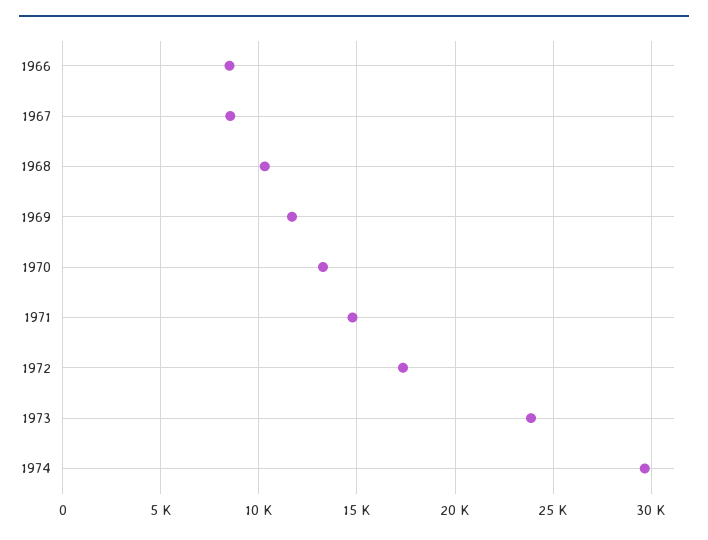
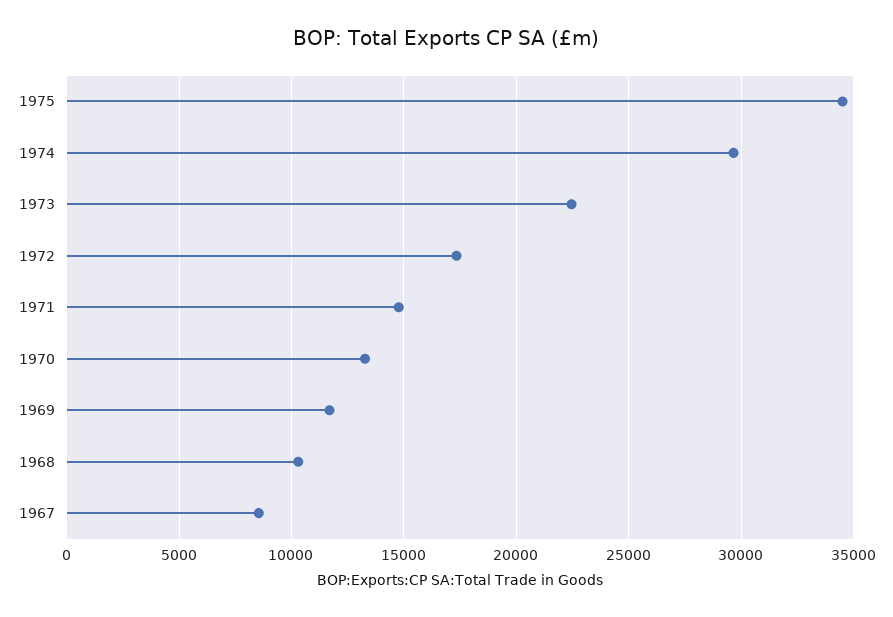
1966: 8500 -> none
1973: 24000 -> 22500
1975: none -> 34500

